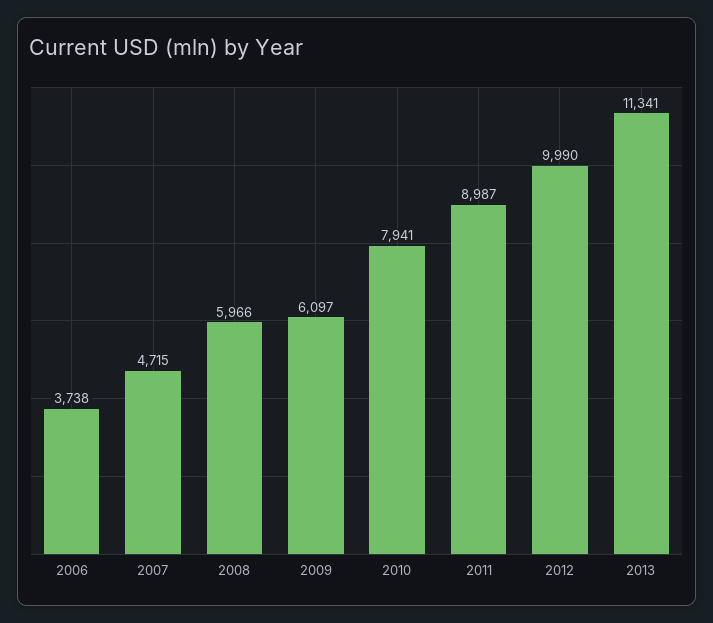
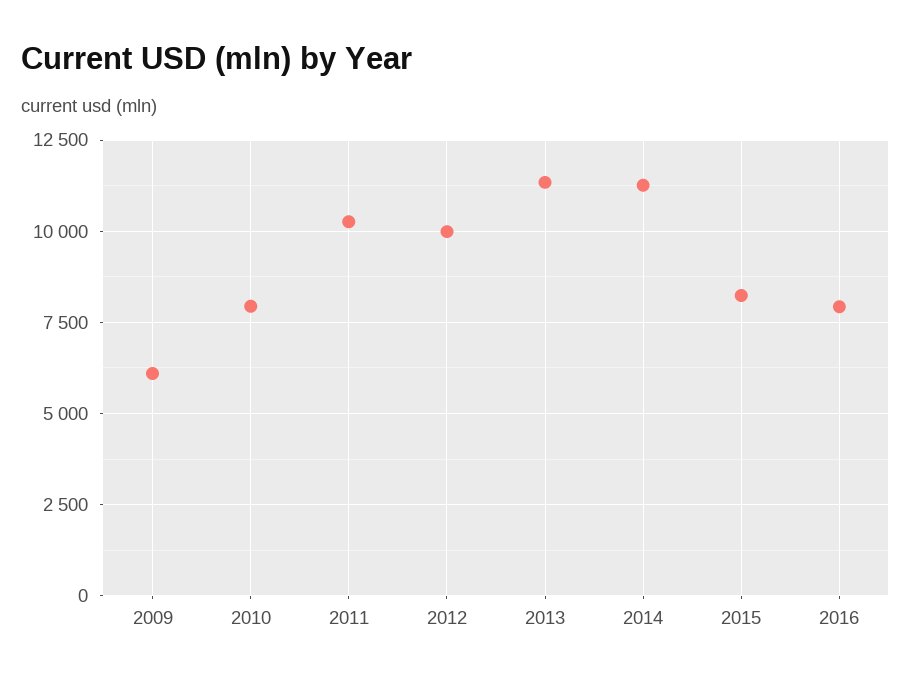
2006: 3738 -> none
2007: 4715 -> none
2008: 5966 -> none
2011: 8987 -> 10250
2014: none -> 11250
2015: none -> 8250
2016: none -> 8000

